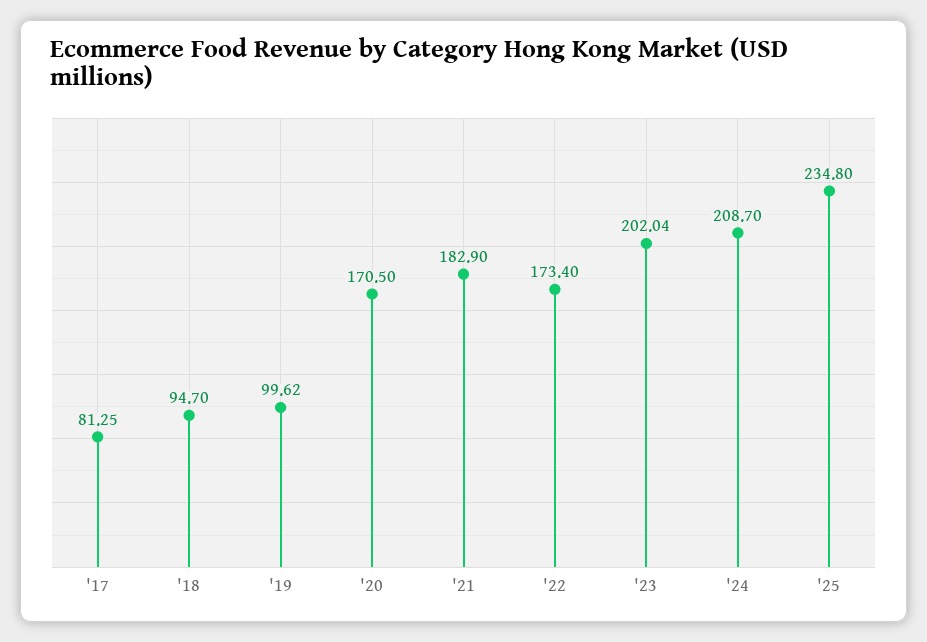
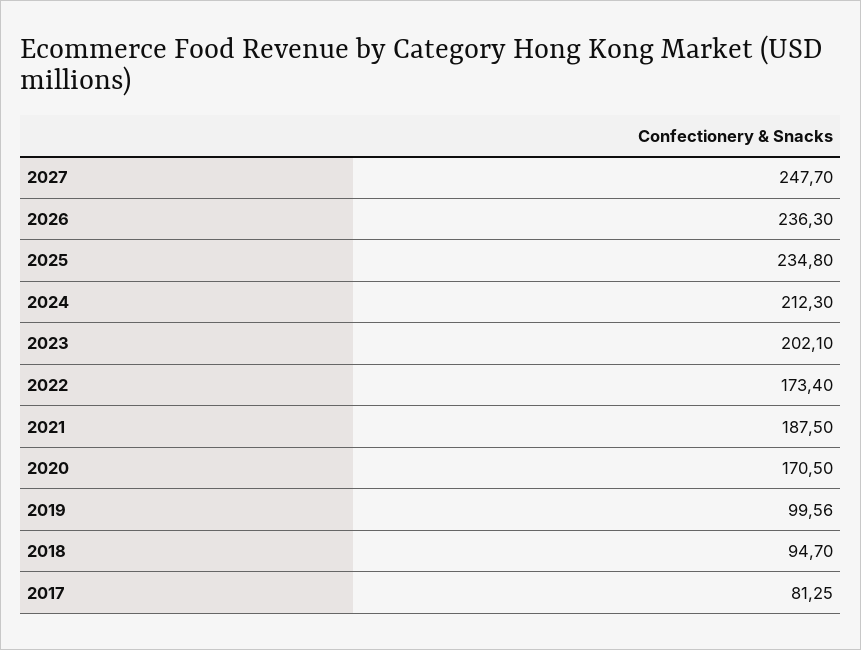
'19: 99.62 -> 99.56
'21: 182.9 -> 187.5
'23: 202.04 -> 202.1
'24: 208.7 -> 212.3
2027: none -> 247.7
2026: none -> 236.3

